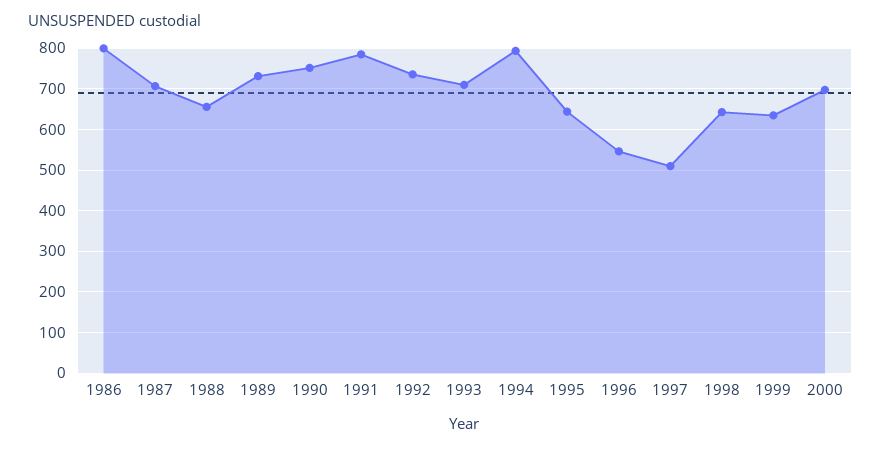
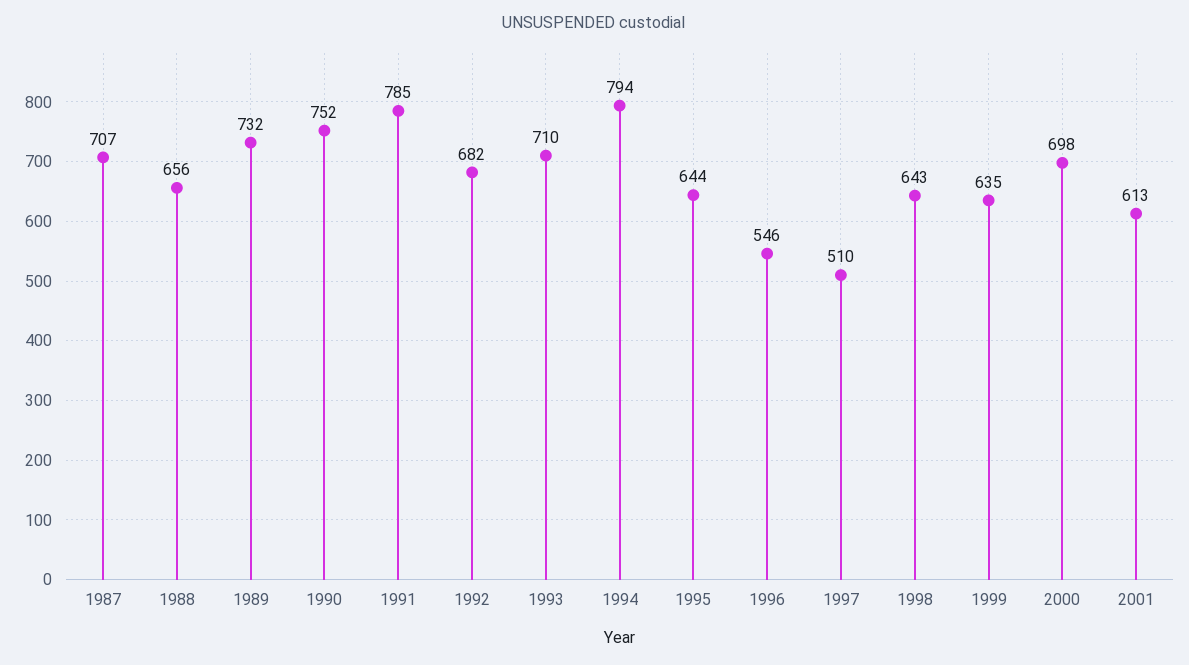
1986: 800 -> none
1992: 740 -> 682
2001: none -> 613

